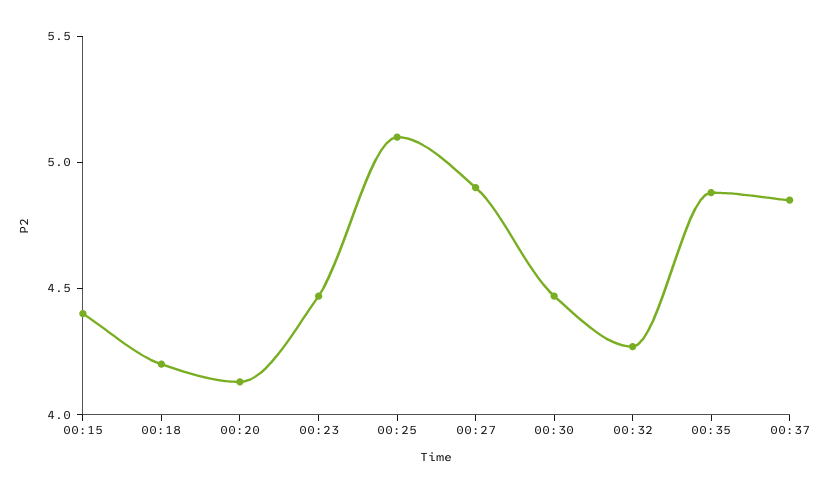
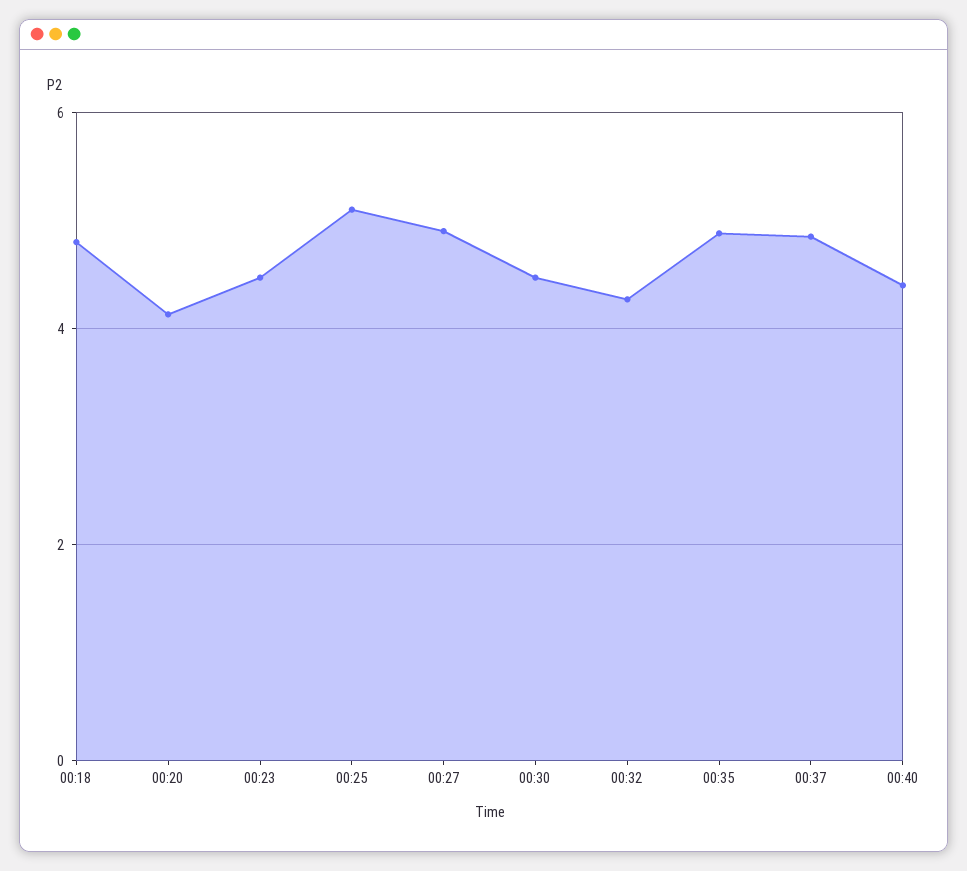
00:15: 4.4 -> none
00:18: 4.2 -> 4.8
00:40: none -> 4.4

